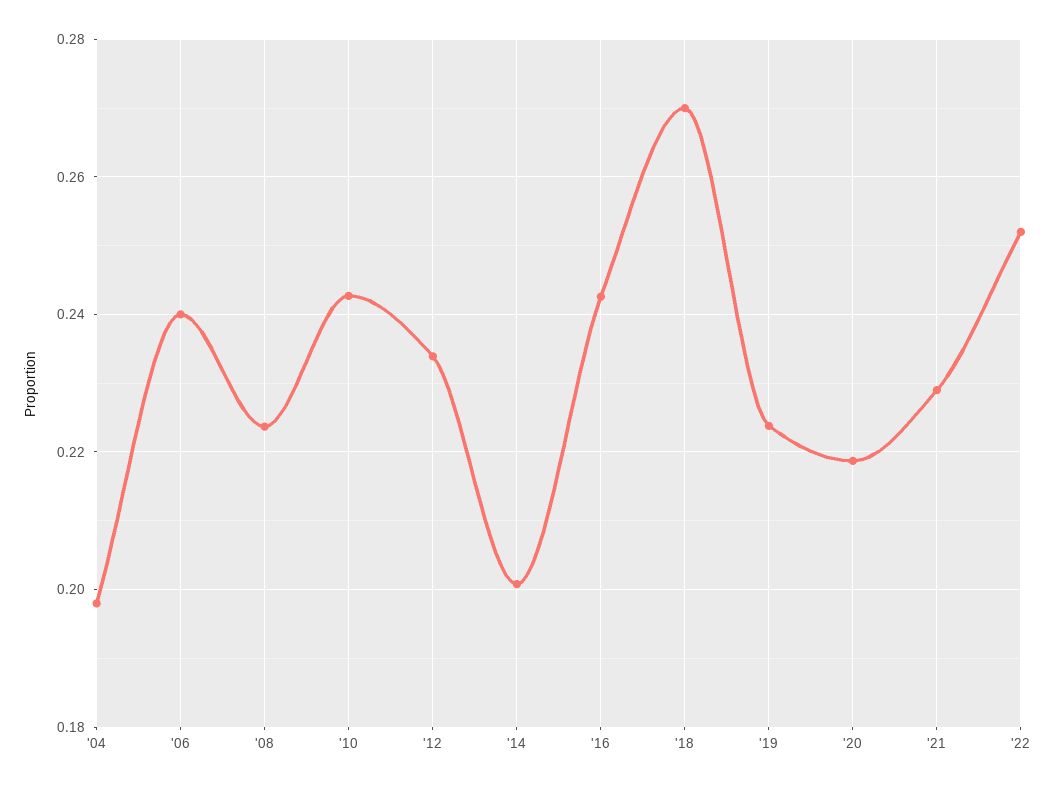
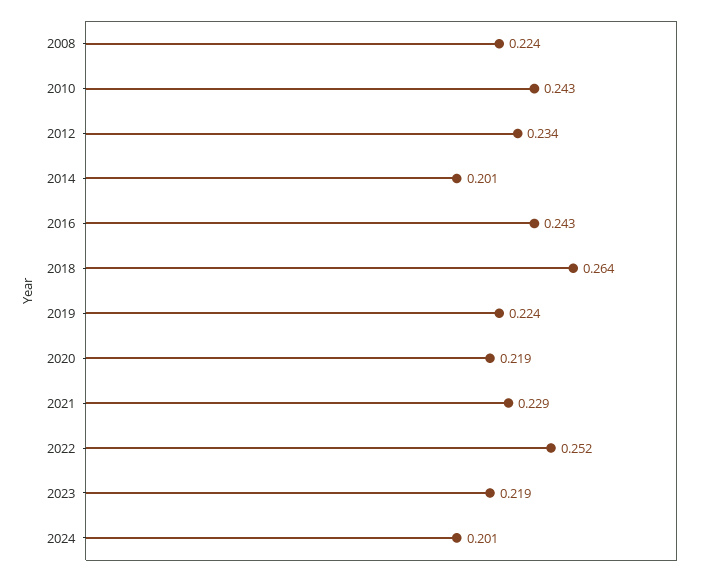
'04: 0.198 -> none
'06: 0.24 -> none
'18: 0.27 -> 0.264
2023: none -> 0.219
2024: none -> 0.201

